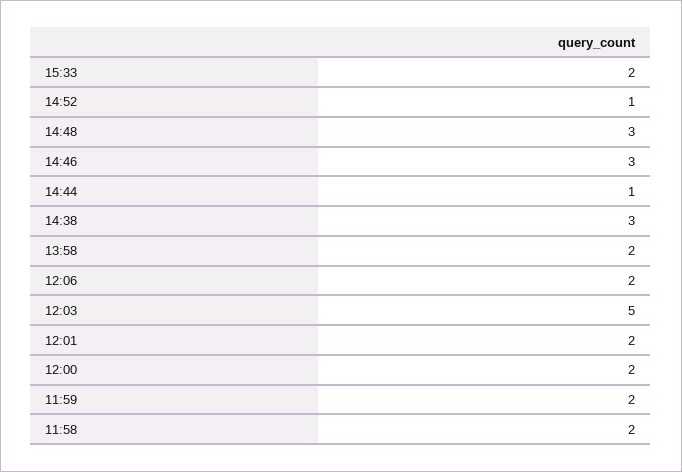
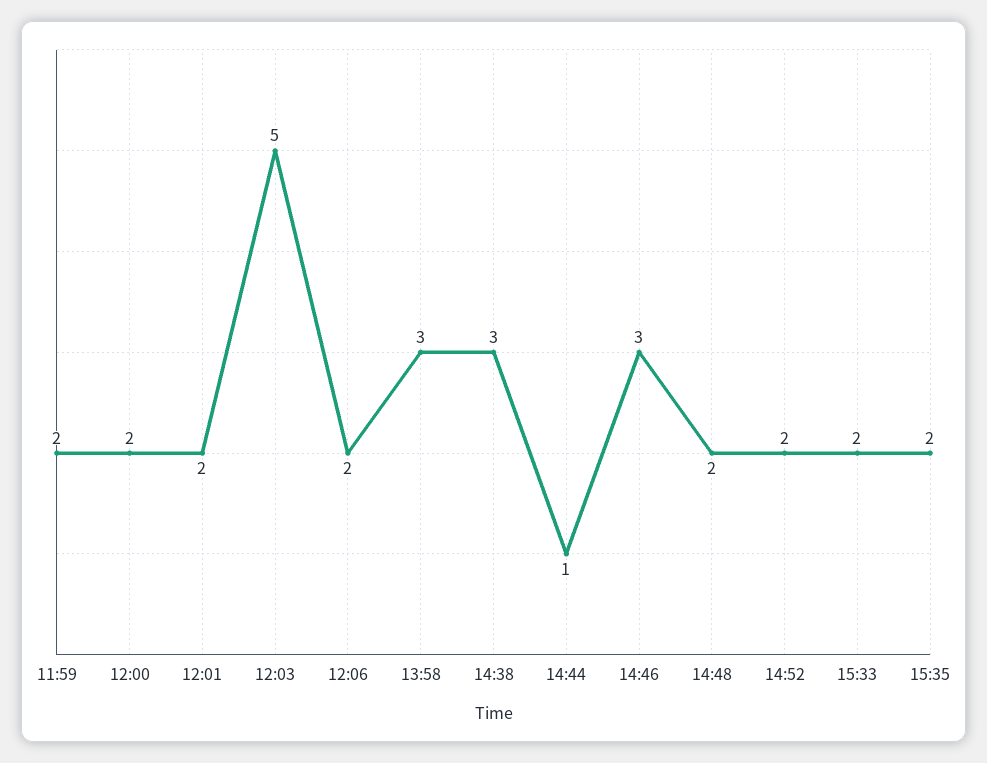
14:52: 1 -> 2
14:48: 3 -> 2
13:58: 2 -> 3
11:58: 2 -> none
15:35: none -> 2

